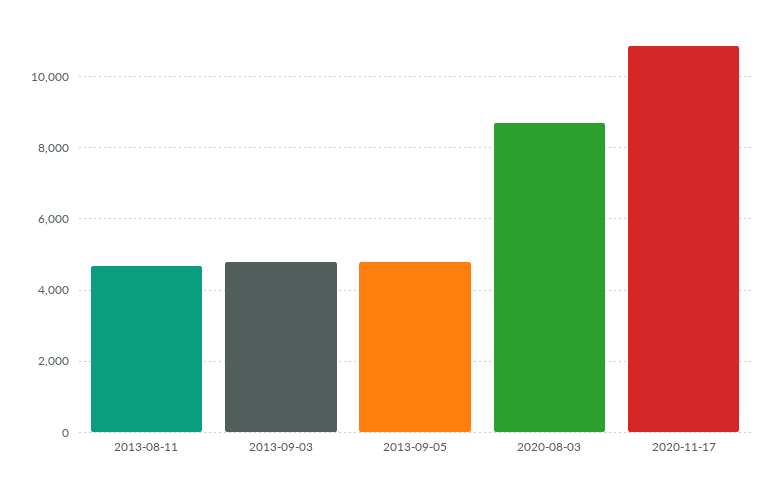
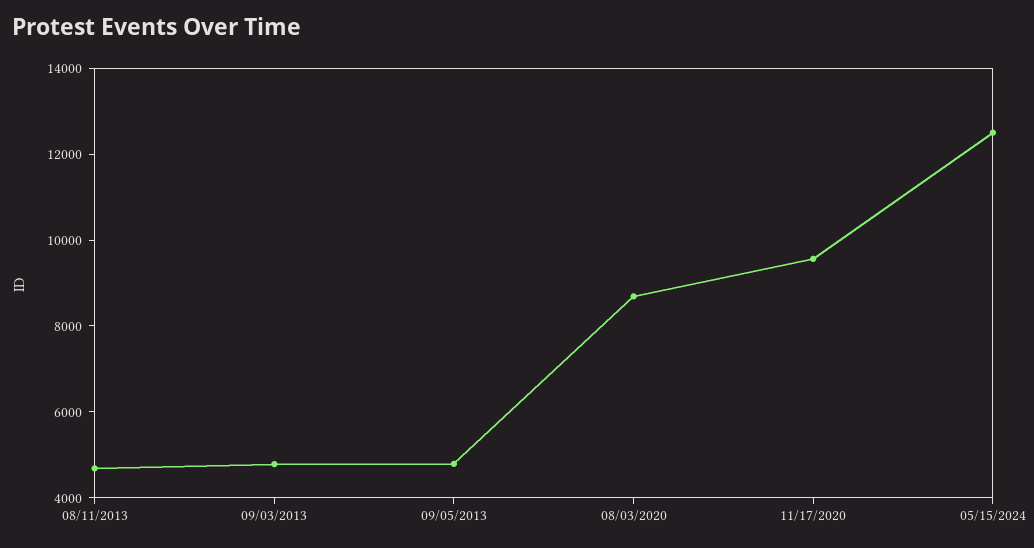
2020-11-17: 10800 -> 9500
05/15/2024: none -> 12500

